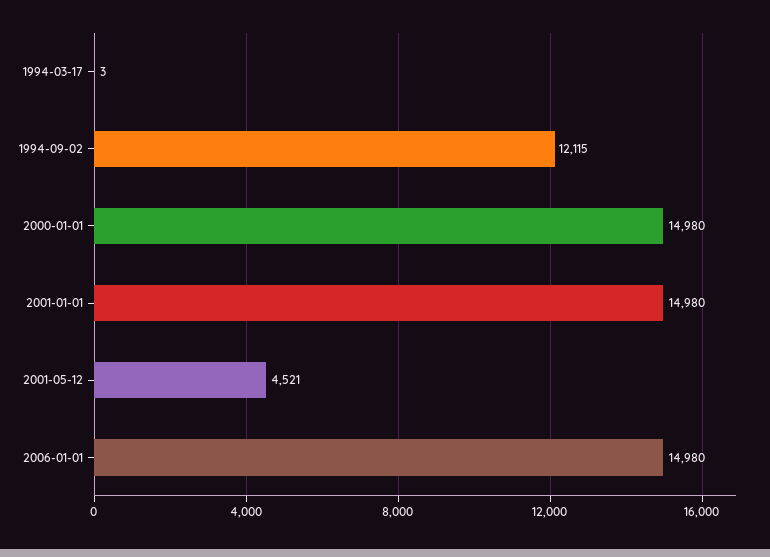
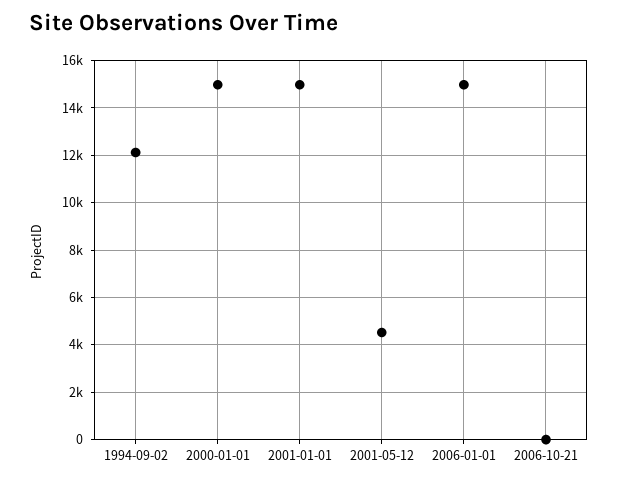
1994-03-17: 3 -> none
2006-10-21: none -> 0

